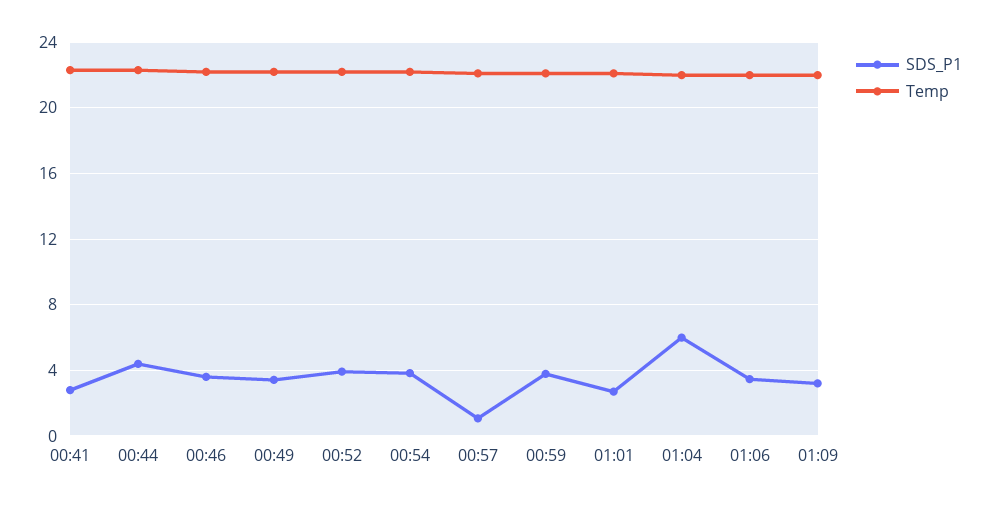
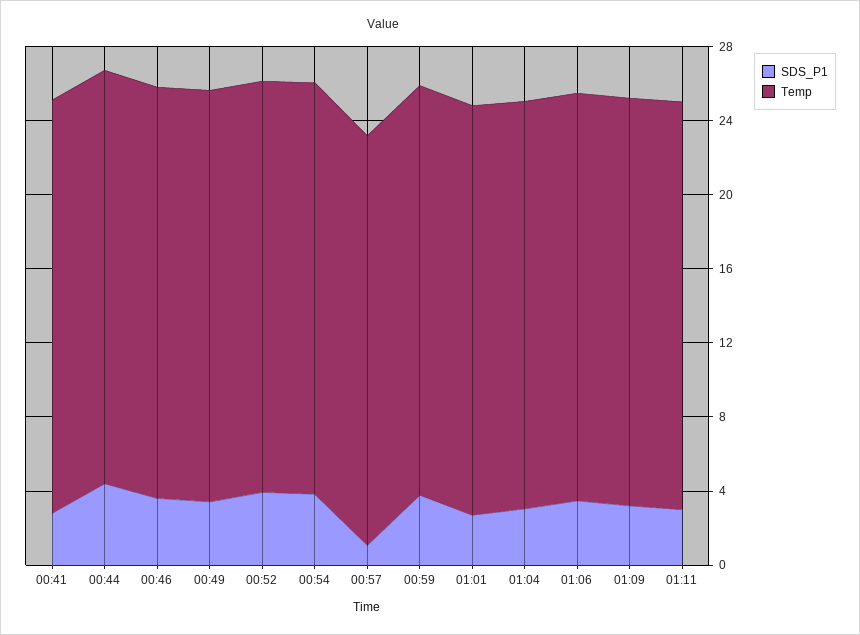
SDS_P1, 01:04: 6 -> 3
SDS_P1, 01:11: none -> 3
Temp, 01:11: none -> 22

